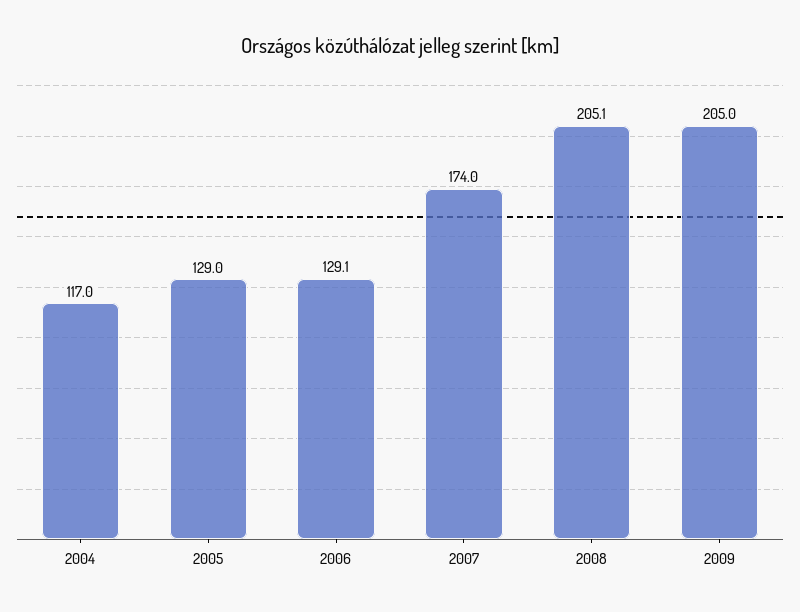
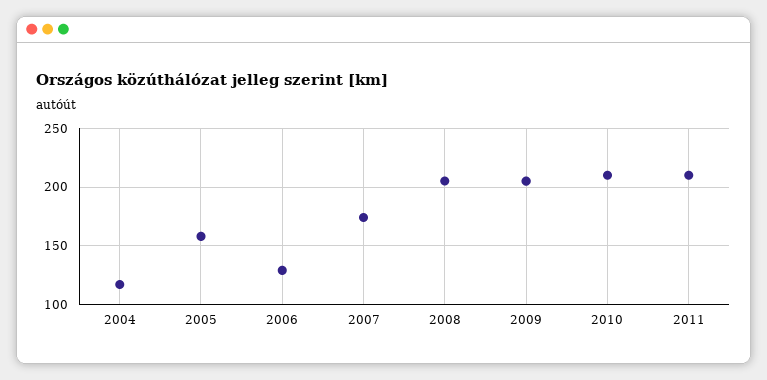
2005: 129 -> 160
2010: none -> 210
2011: none -> 210

